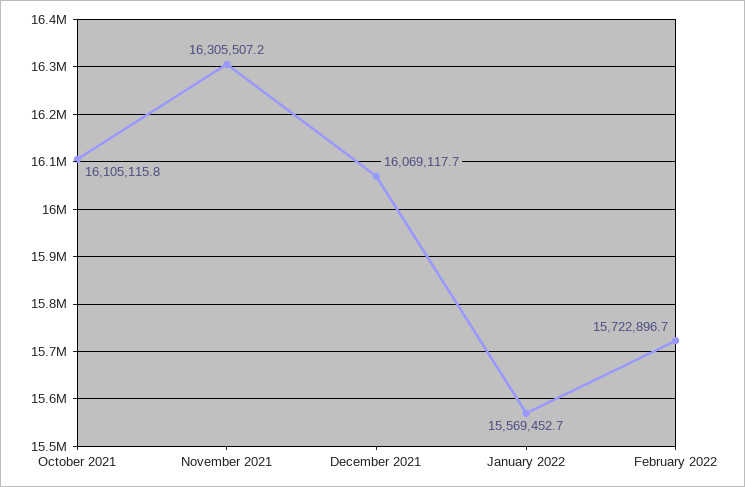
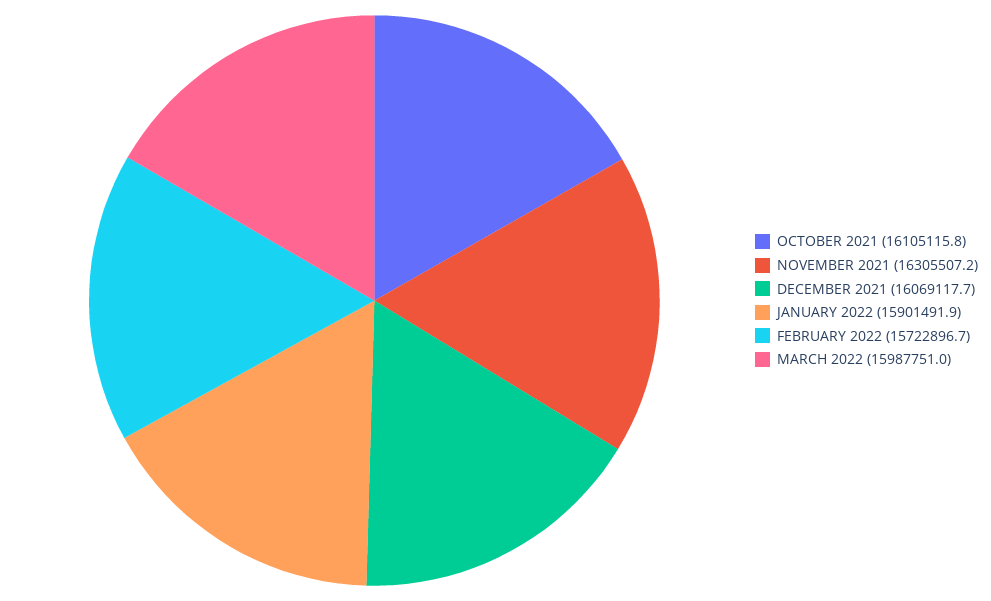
January 2022: 15569452.7 -> 15901491.9
MARCH 2022: none -> 15987751

